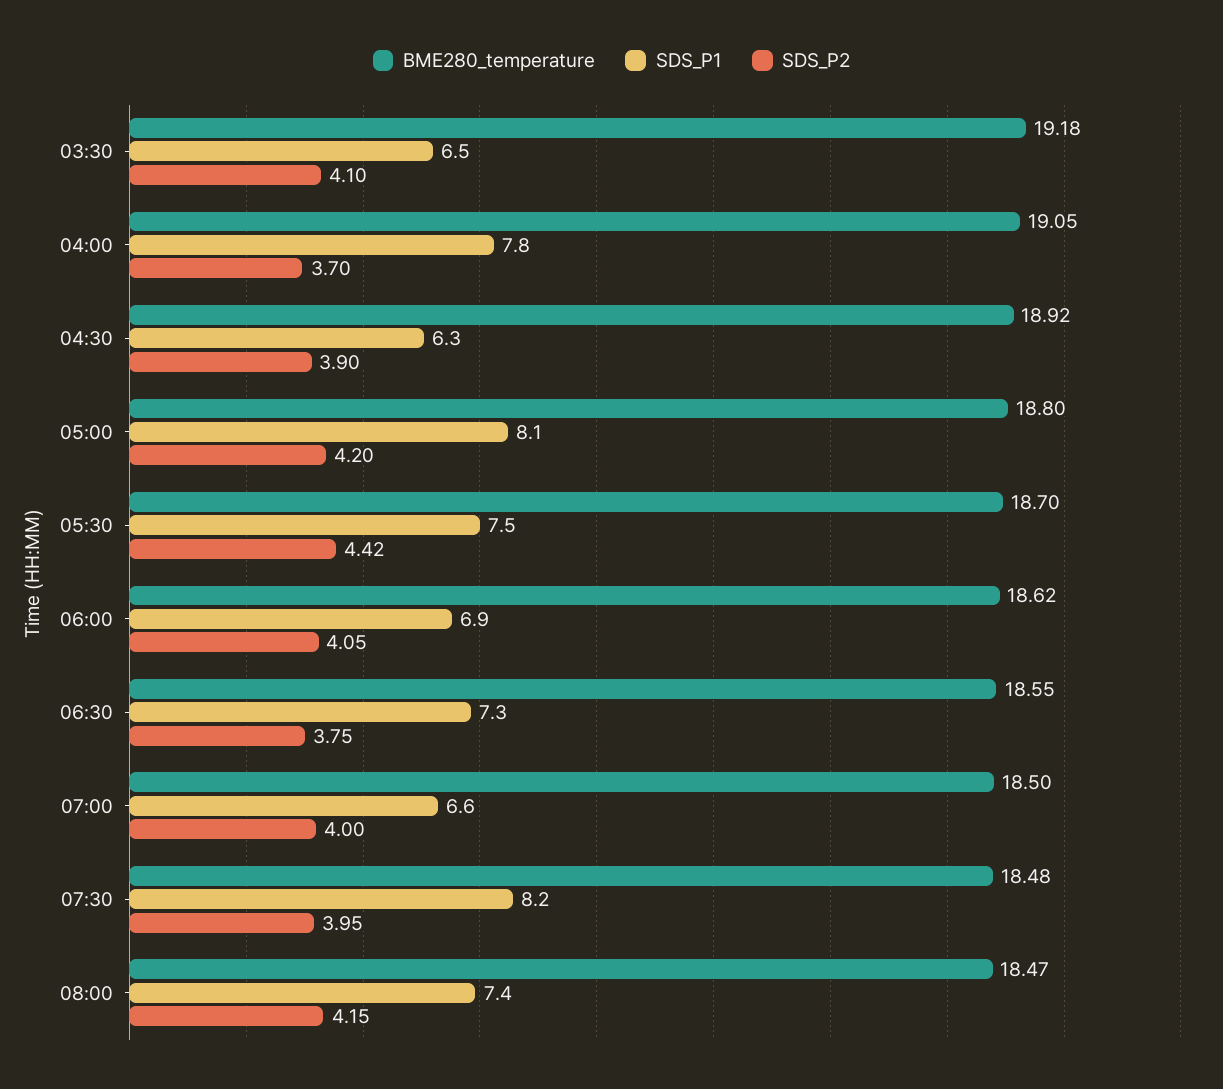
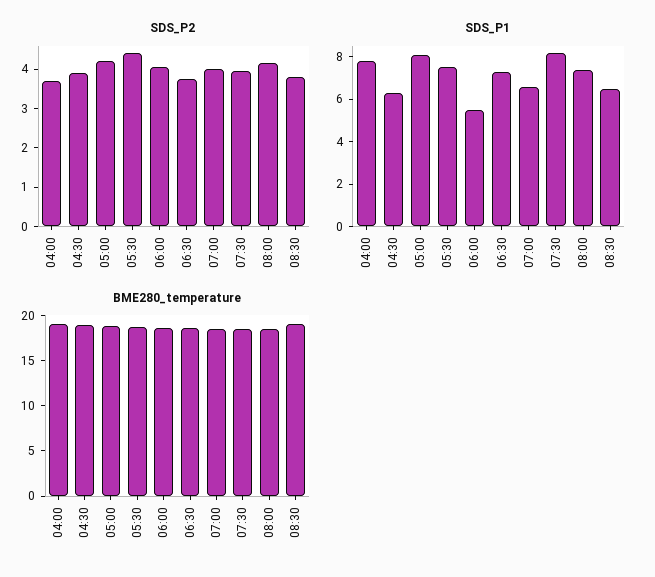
BME280_temperature, 03:30: 19.18 -> none
SDS_P1, 03:30: 6.5 -> none
SDS_P2, 03:30: 4.1 -> none
SDS_P1, 06:00: 6.9 -> 5.5
SDS_P2, 08:30: none -> 3.75
SDS_P1, 08:30: none -> 6.5
BME280_temperature, 08:30: none -> 19

